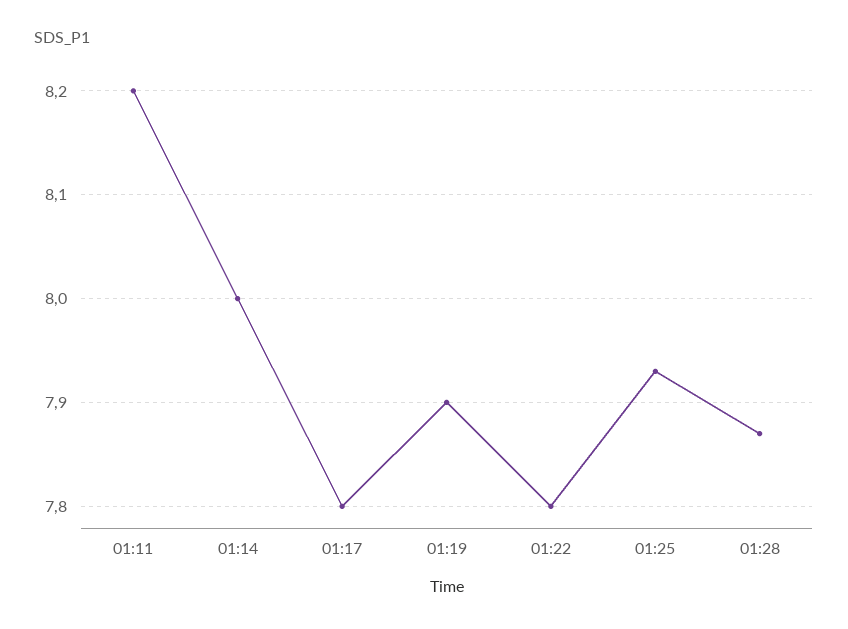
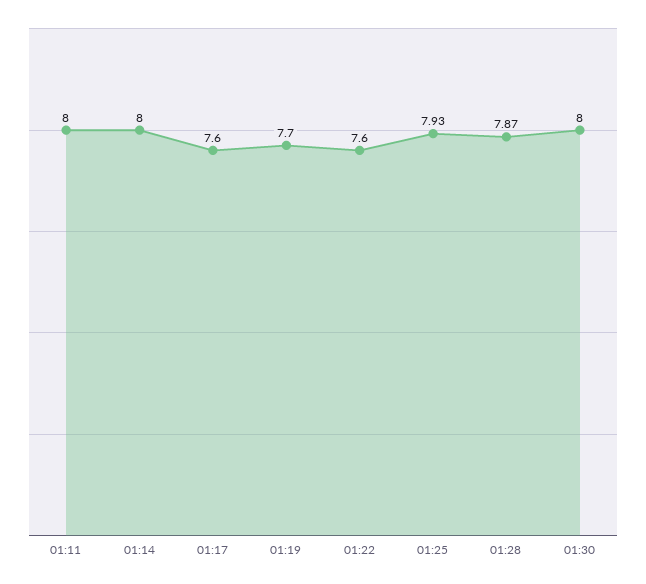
01:11: 8.2 -> 8
01:17: 7.8 -> 7.6
01:19: 7.9 -> 7.7
01:22: 7.8 -> 7.6
01:30: none -> 8

